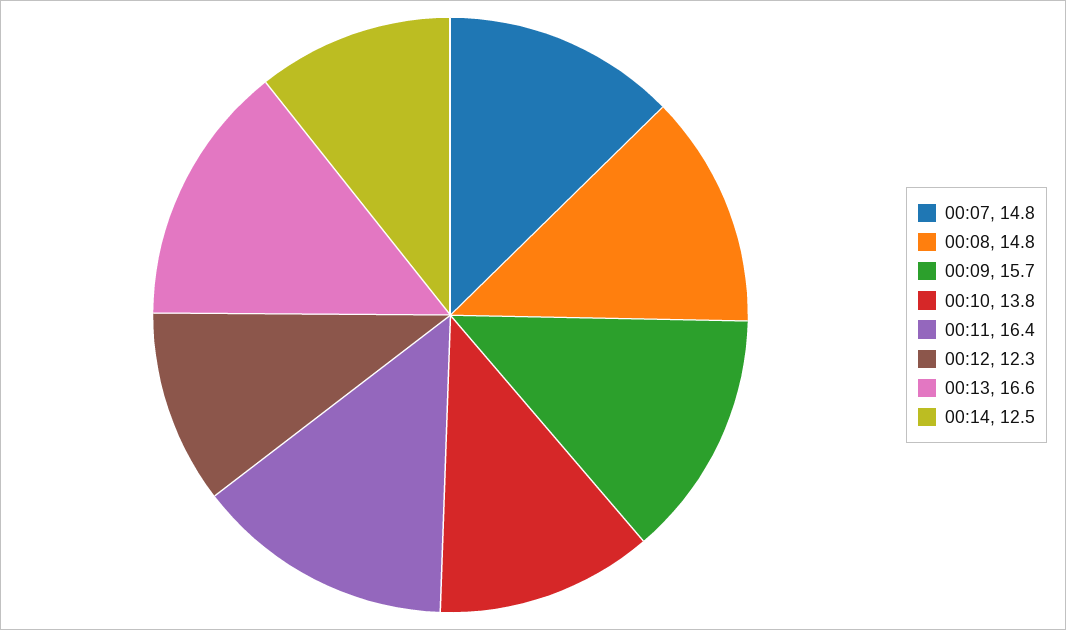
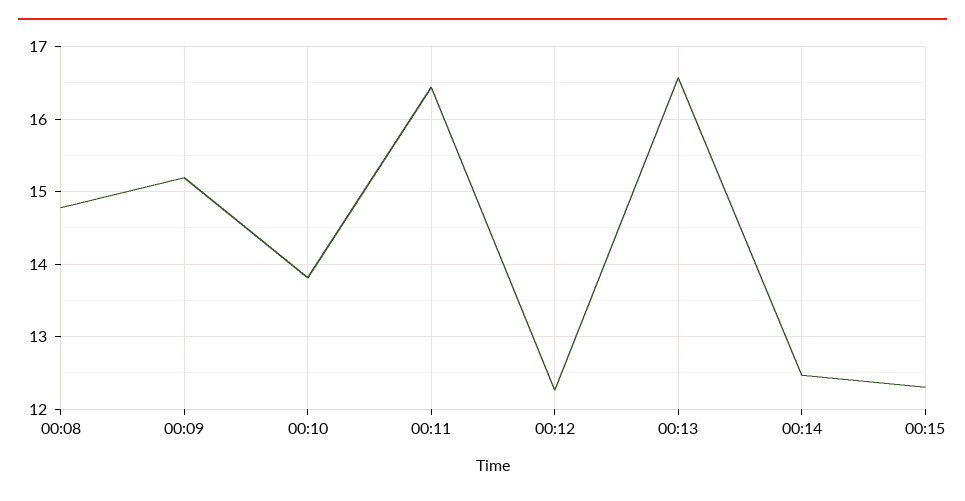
00:07: 14.8 -> none
00:09: 15.7 -> 15.2
00:15: none -> 12.3

